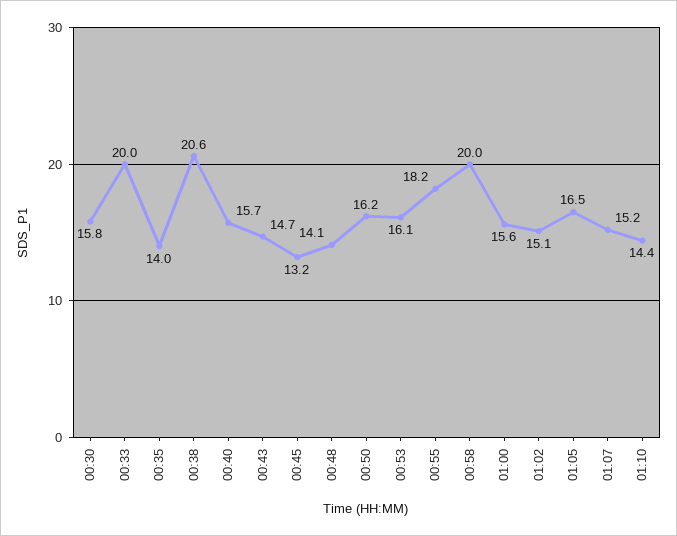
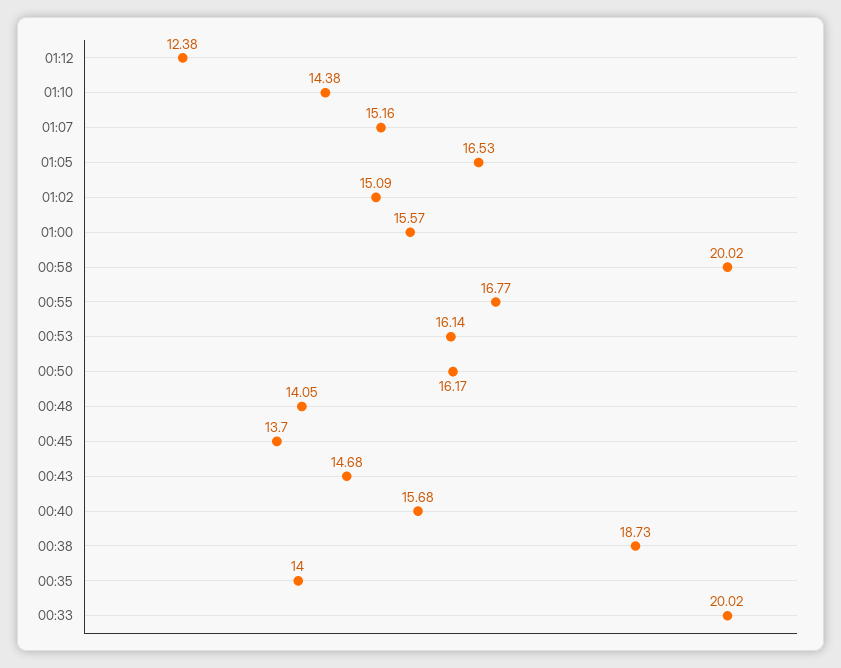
00:30: 15.8 -> none
00:38: 20.6 -> 18.73
00:45: 13.2 -> 13.7
00:55: 18.2 -> 16.77
01:12: none -> 12.38

